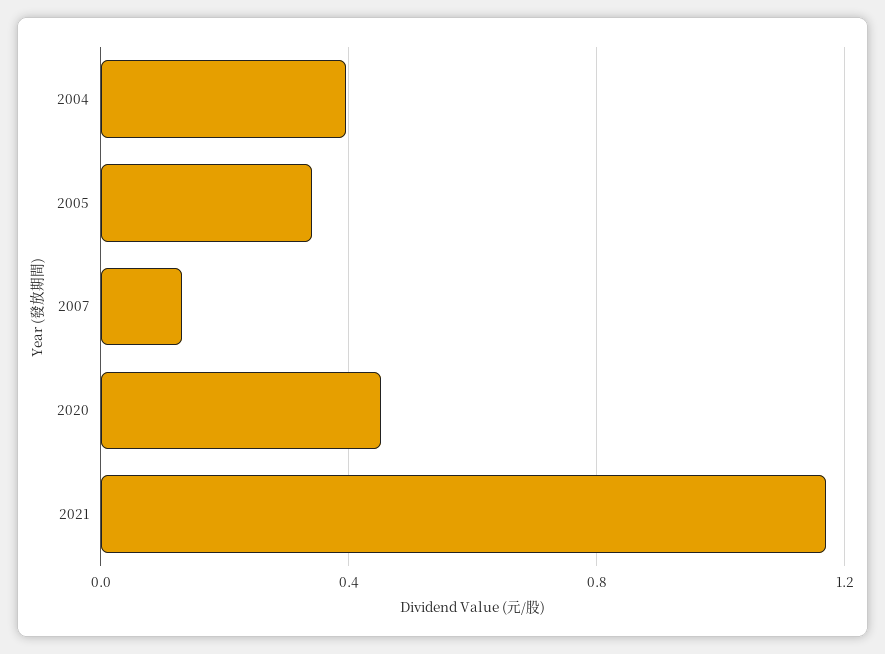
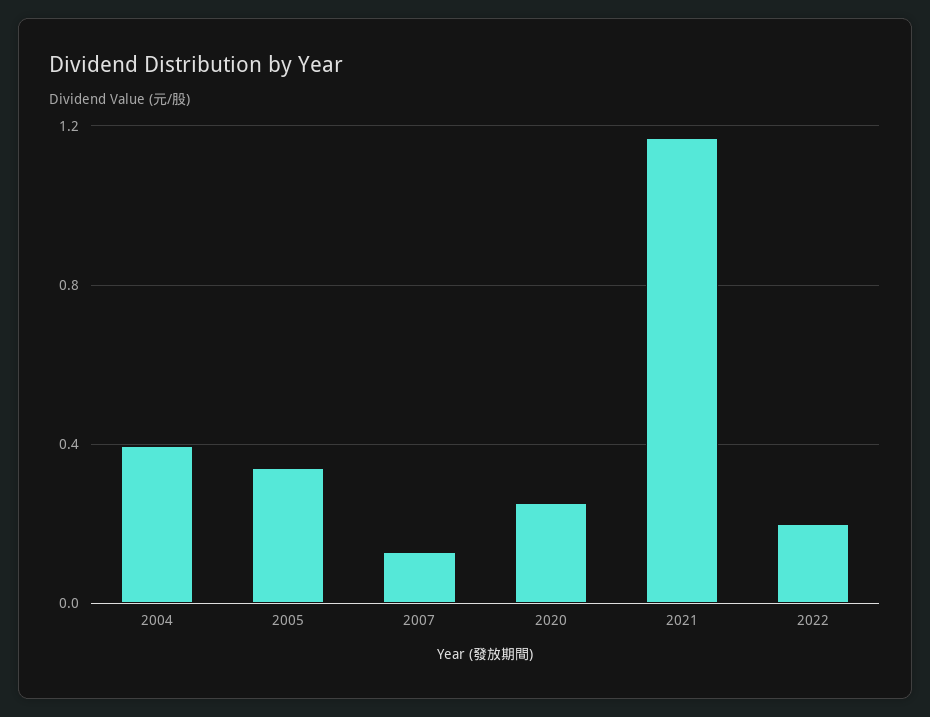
2020: 0.45 -> 0.25
2022: none -> 0.2

